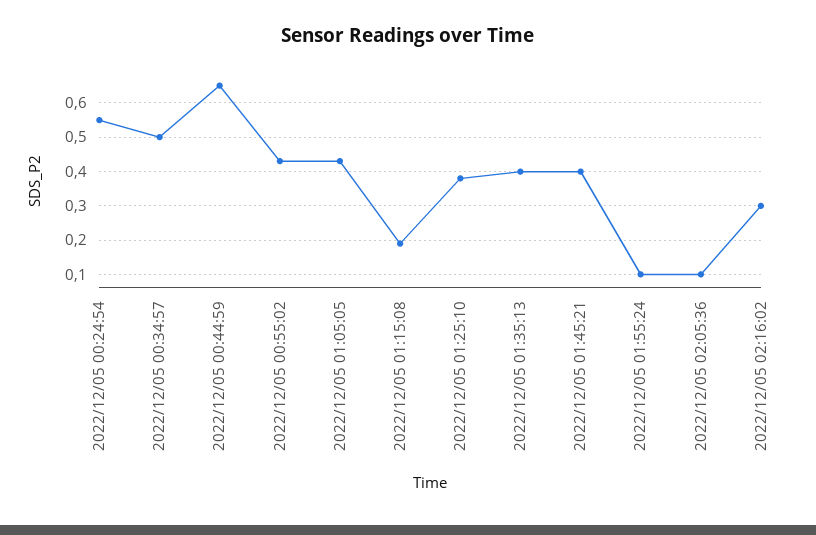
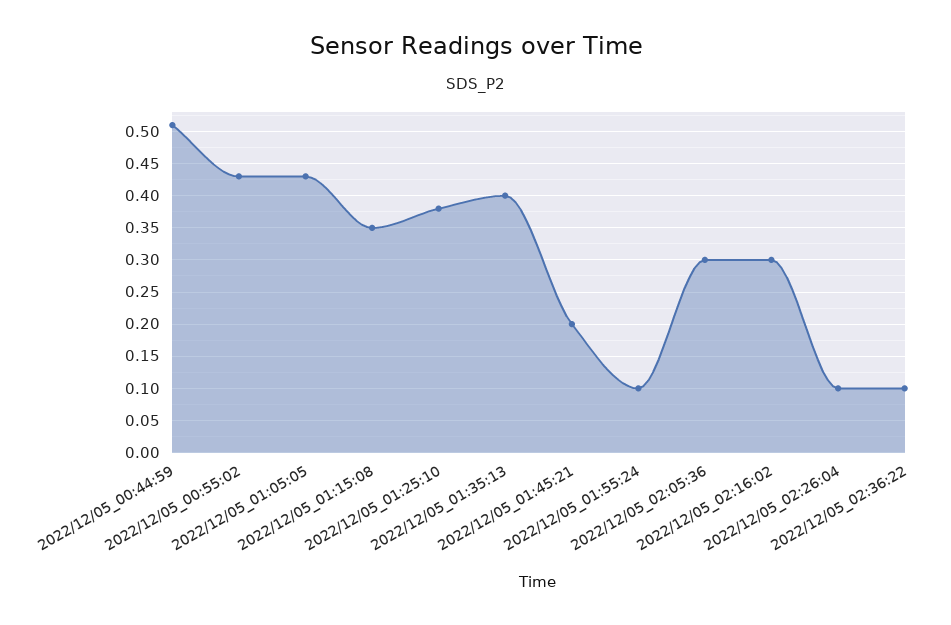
2022/12/05 00:24:54: 0.55 -> none
2022/12/05 00:34:57: 0.5 -> none
2022/12/05 00:44:59: 0.65 -> 0.51
2022/12/05 01:15:08: 0.2 -> 0.35
2022/12/05 01:45:21: 0.4 -> 0.2
2022/12/05 02:05:36: 0.1 -> 0.3
2022/12/05_02:26:04: none -> 0.1
2022/12/05_02:36:22: none -> 0.1

